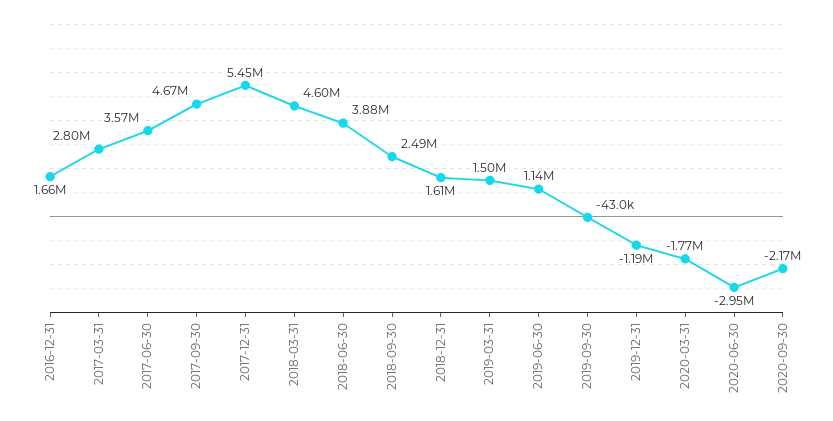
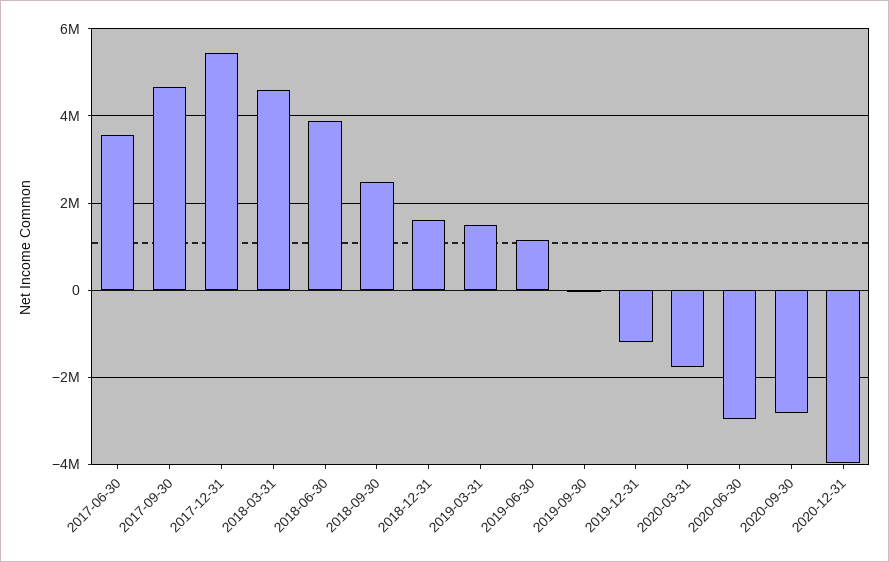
2016-12-31: 1660000 -> none
2017-03-31: 2800000 -> none
2020-09-30: -2170000 -> -2800000
2020-12-31: none -> -4000000

